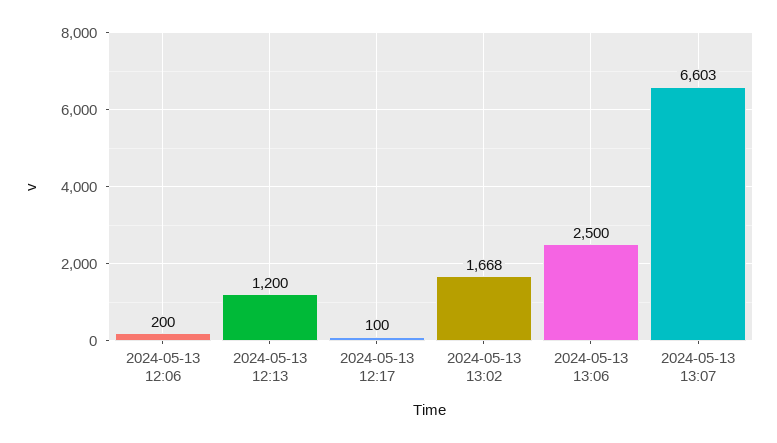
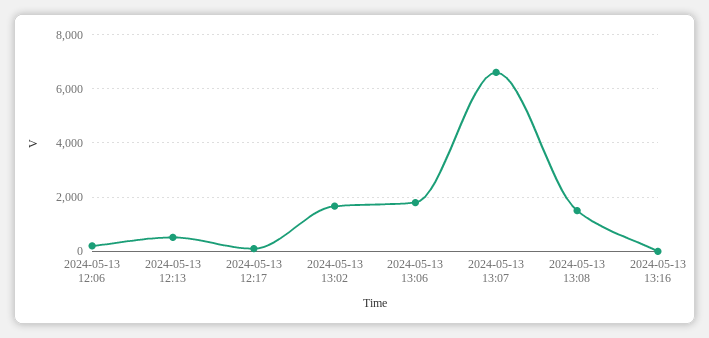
2024-05-13 12:13: 1200 -> 500
2024-05-13 13:06: 2500 -> 1750
2024-05-13 13:08: none -> 1500
2024-05-13 13:16: none -> 0

